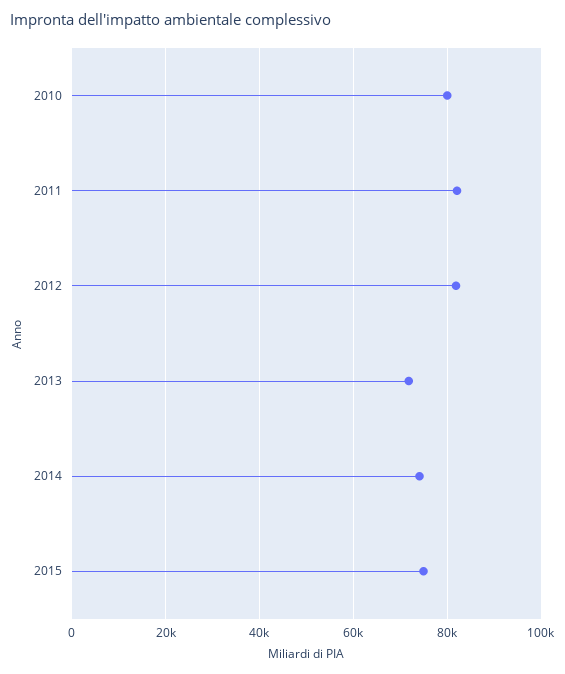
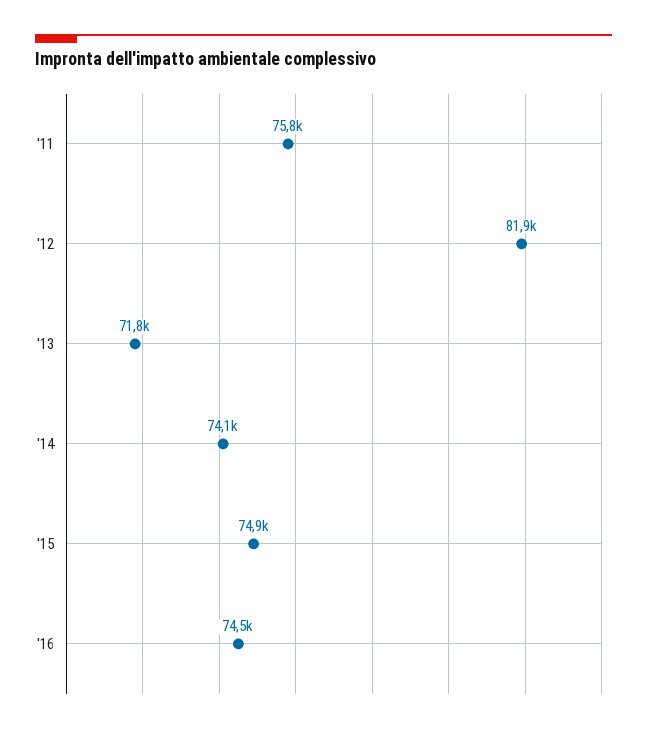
2010: 80000 -> none
2011: 82000 -> 75800
'16: none -> 74500

